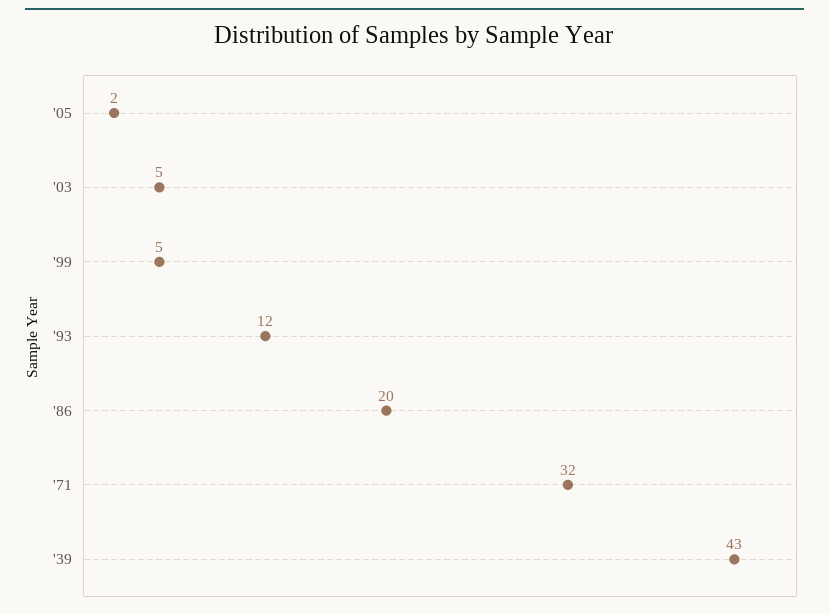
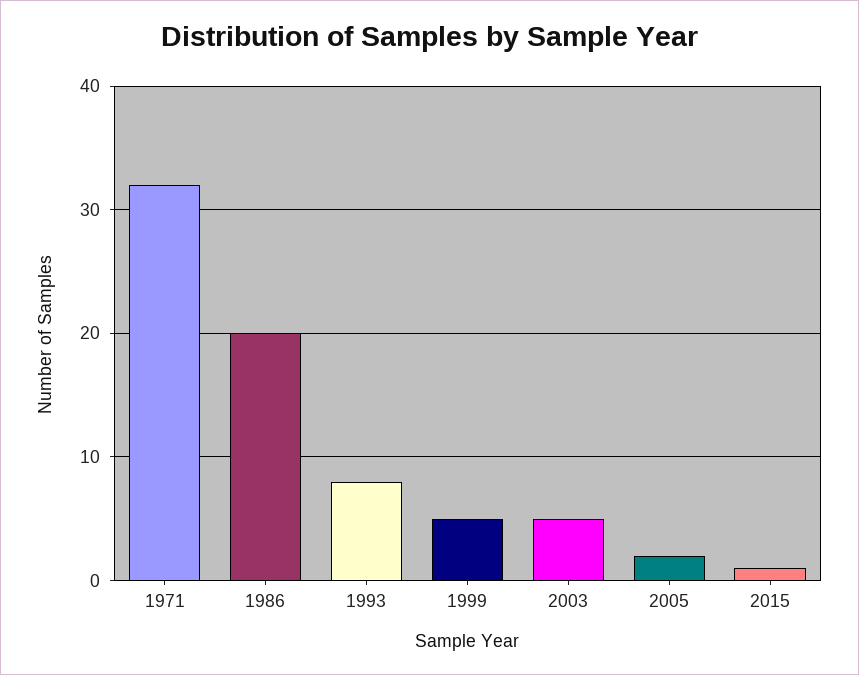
'93: 12 -> 8
'39: 43 -> none
2015: none -> 1

